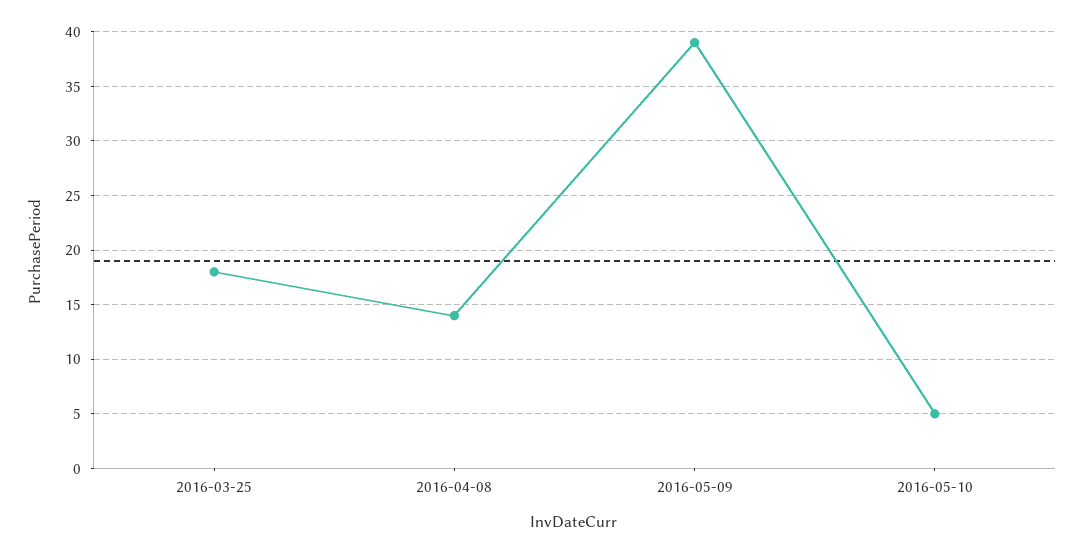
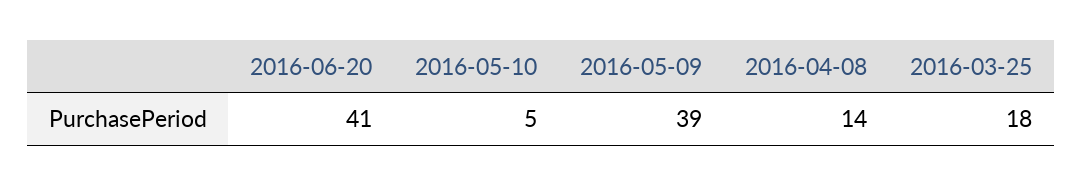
2016-06-20: none -> 41

